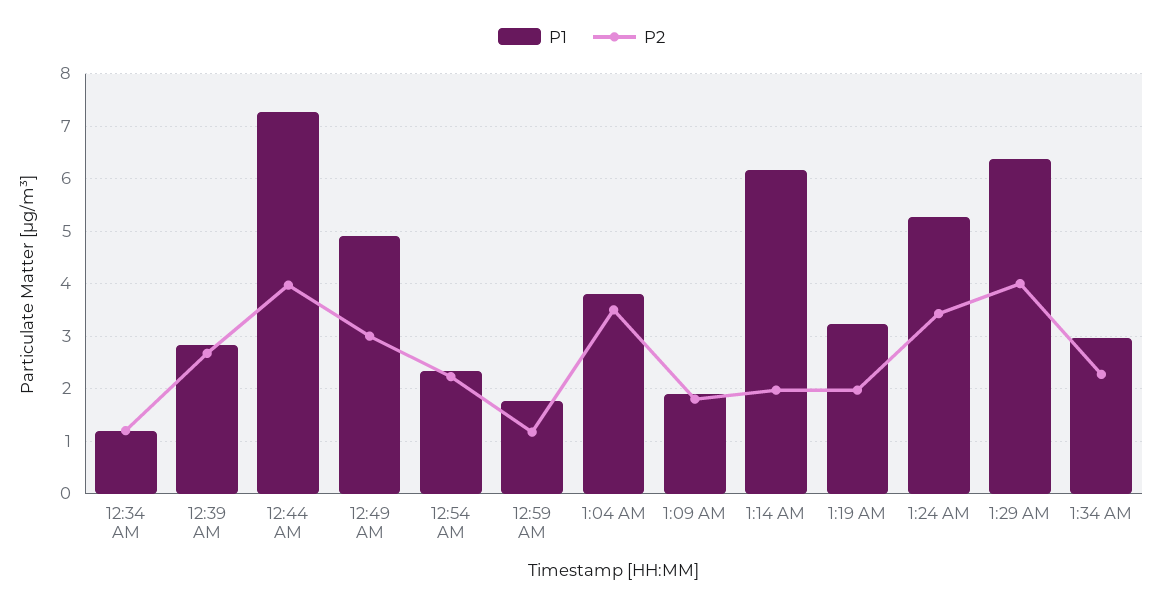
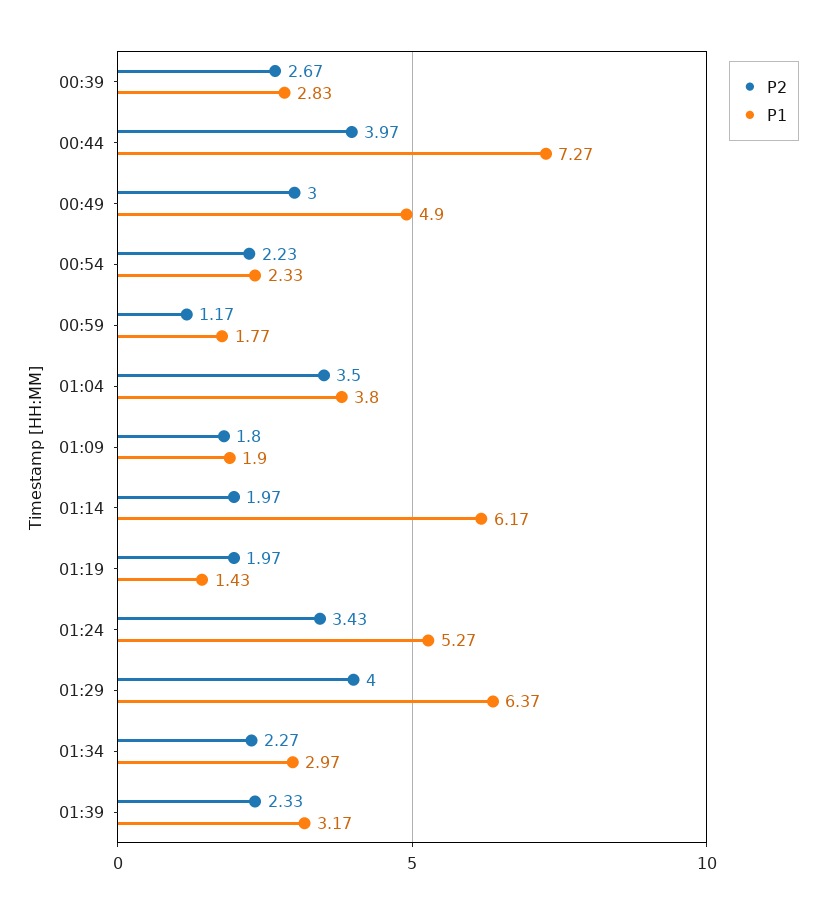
P1, 12:34 AM: 1.2 -> none
P2, 12:34 AM: 1.2 -> none
P1, 1:19 AM: 3.2 -> 1.43
P2, 01:39: none -> 2.33
P1, 01:39: none -> 3.17

